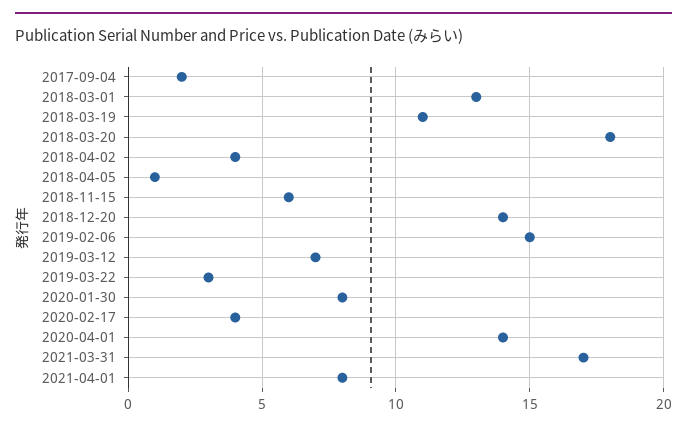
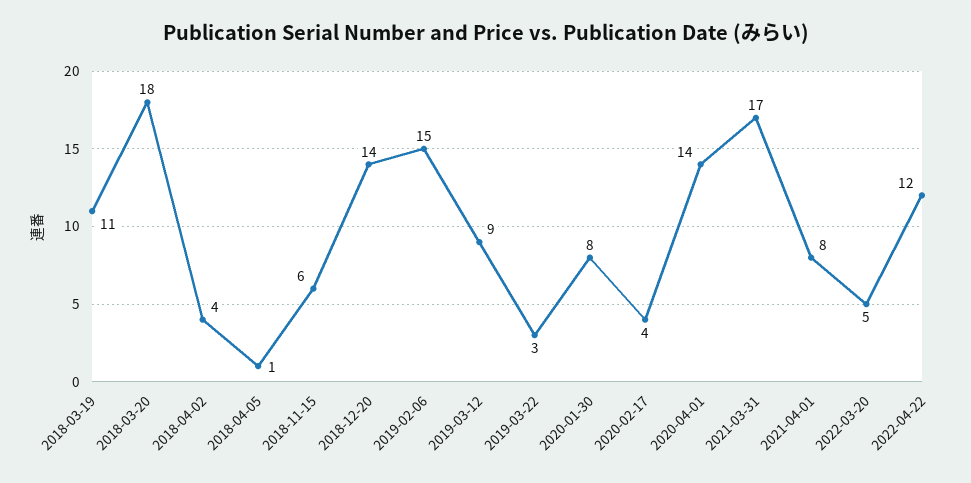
2017-09-04: 2 -> none
2018-03-01: 13 -> none
2019-03-12: 7 -> 9
2022-03-20: none -> 5
2022-04-22: none -> 12

